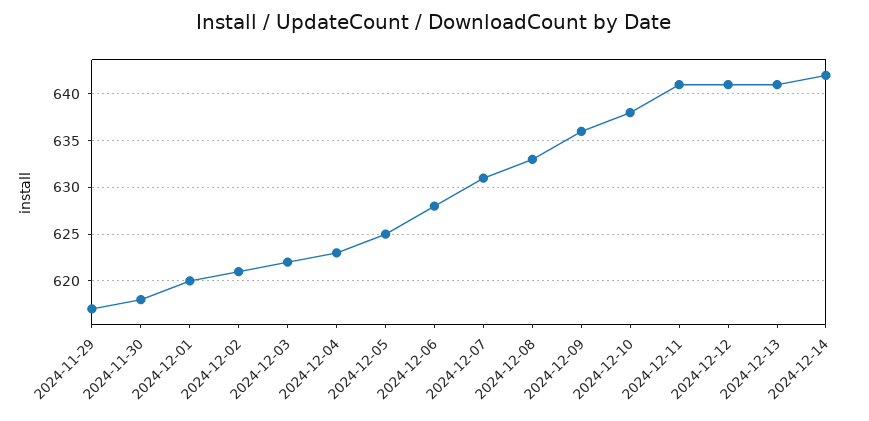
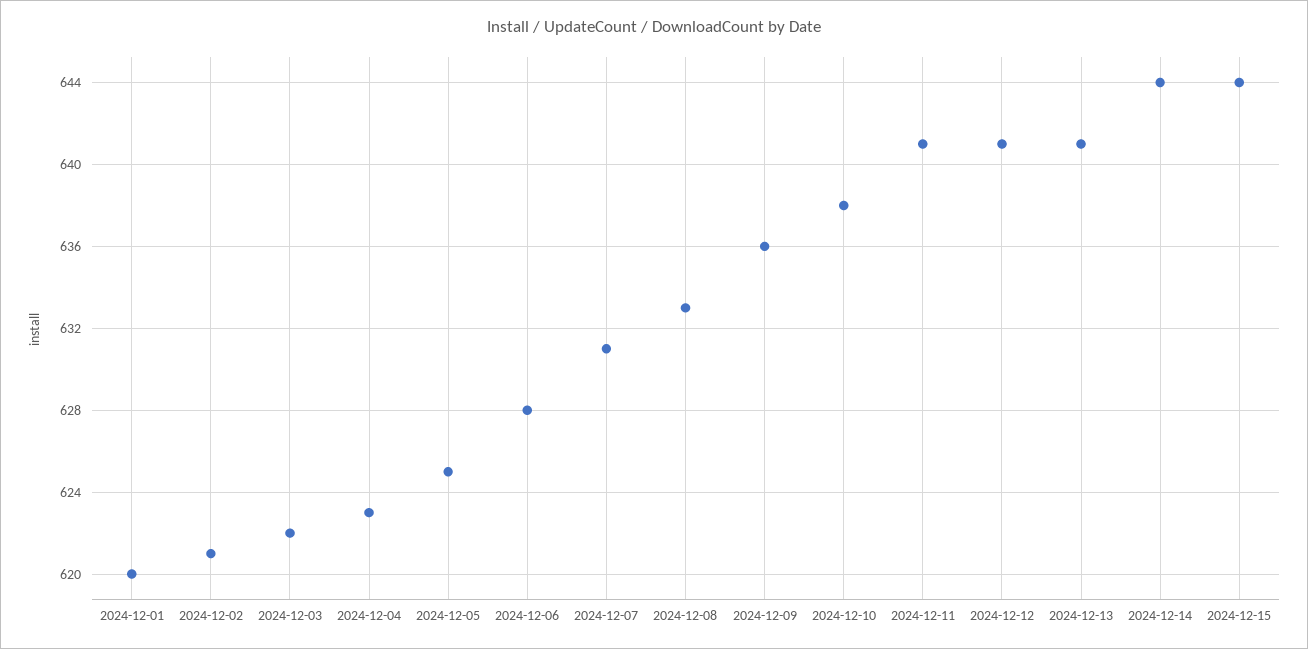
2024-11-29: 617 -> none
2024-11-30: 618 -> none
2024-12-14: 642 -> 644
2024-12-15: none -> 644

